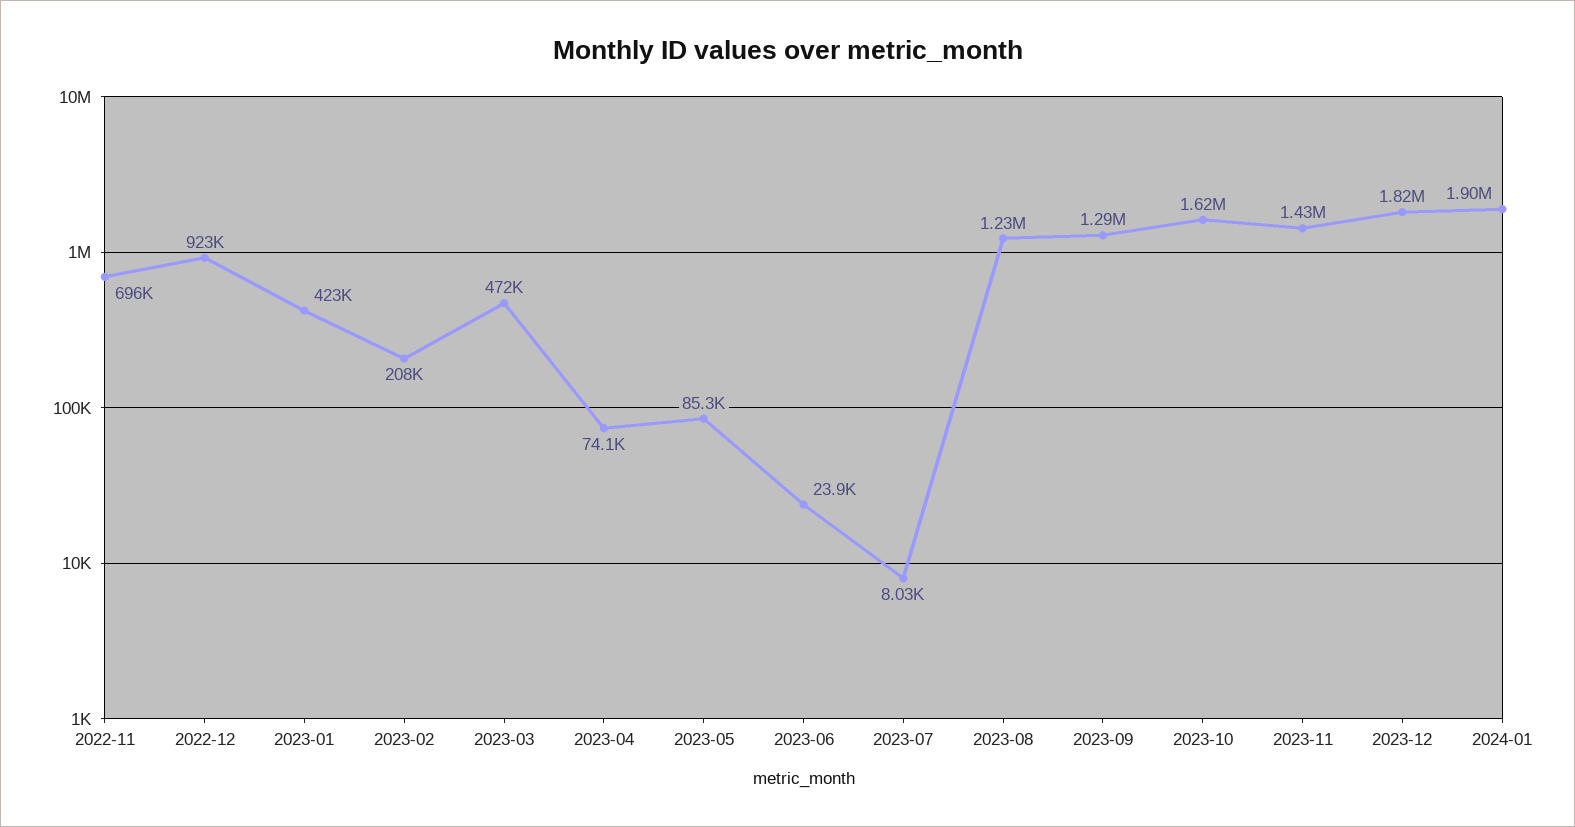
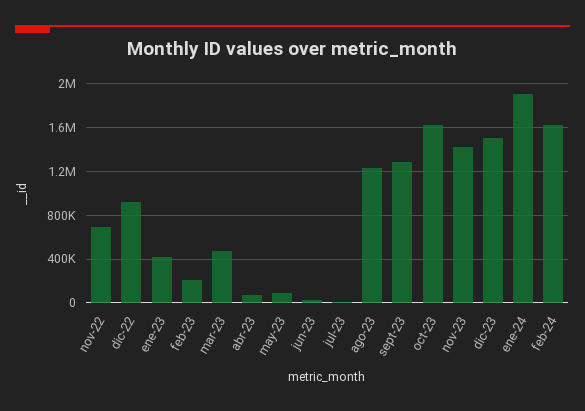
2023-12: 1820000 -> 1500000
feb-24: none -> 1600000

